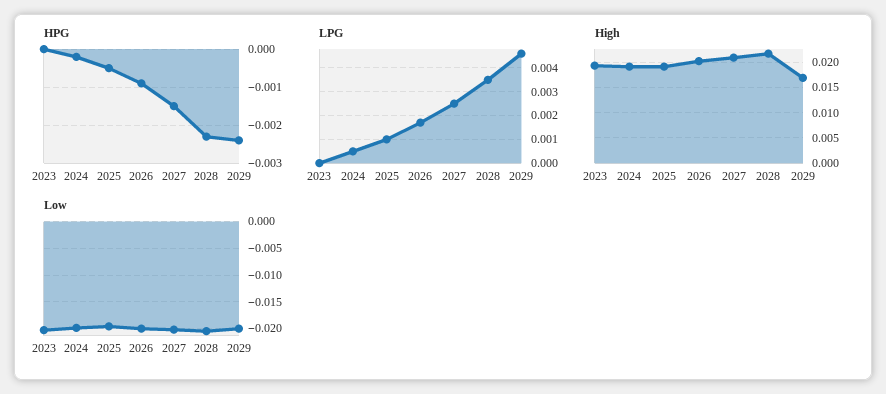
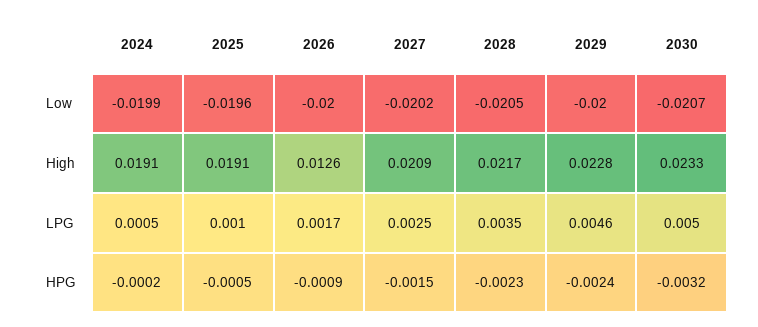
HPG, 2023: 0 -> none
LPG, 2023: 0 -> none
High, 2023: 0.02 -> none
High, 2026: 0.02 -> 0.0126
High, 2029: 0.0175 -> 0.0228
Low, 2023: -0.02 -> none
Low, 2030: none -> -0.0207
High, 2030: none -> 0.0233
LPG, 2030: none -> 0.005
HPG, 2030: none -> -0.0032

